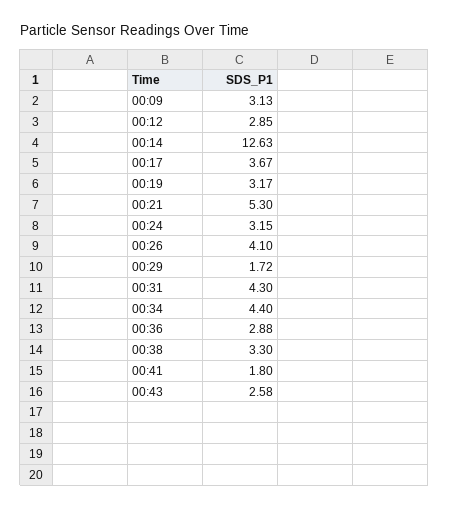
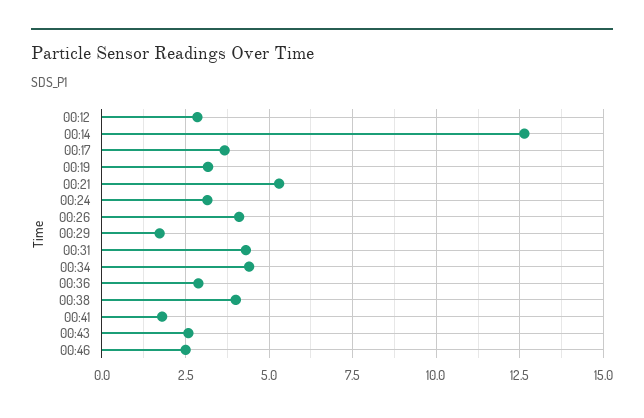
00:09: 3.13 -> none
00:38: 3.3 -> 4
00:46: none -> 2.5

